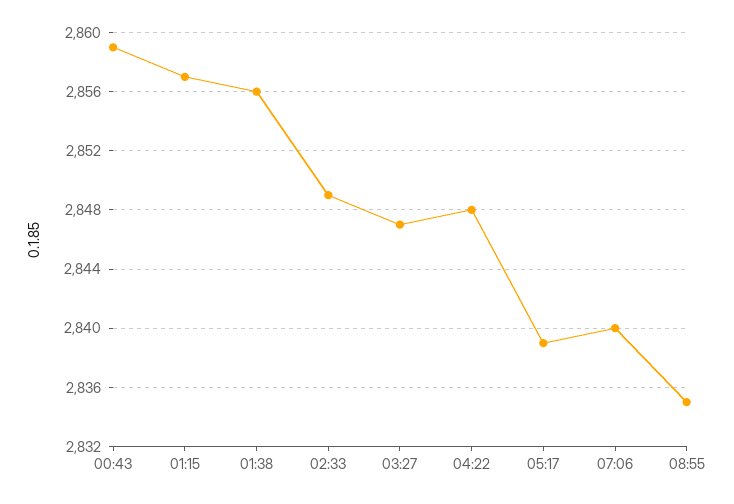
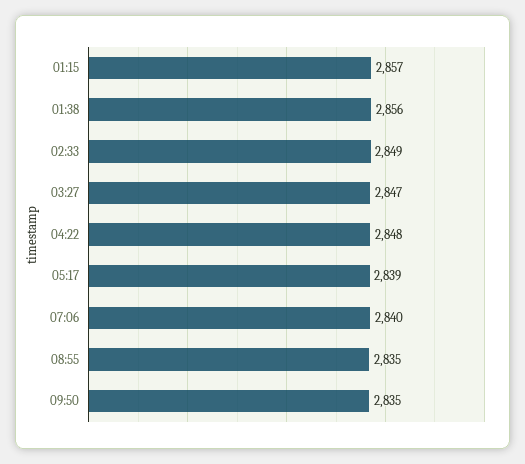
00:43: 2859 -> none
09:50: none -> 2835

